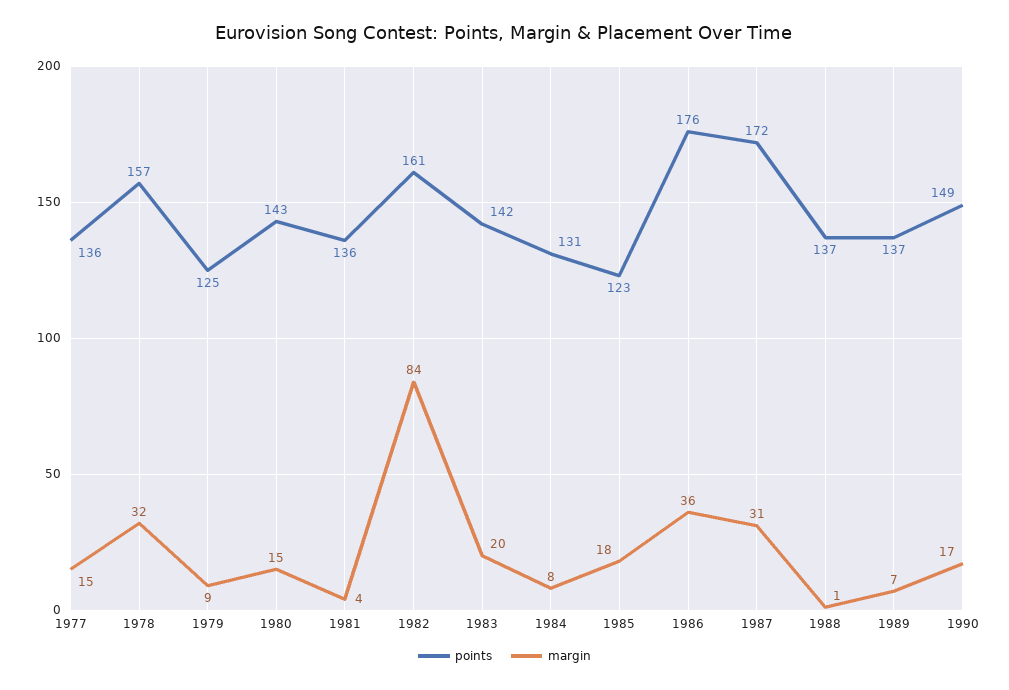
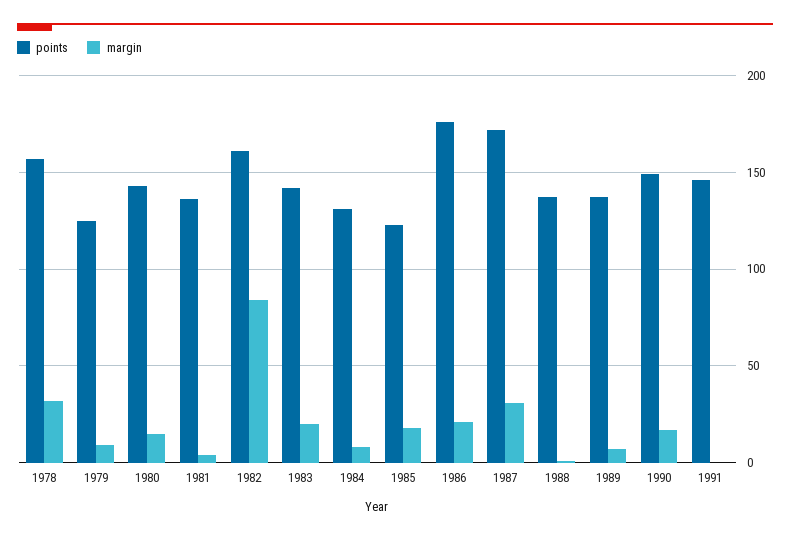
points, 1977: 136 -> none
margin, 1977: 15 -> none
margin, 1986: 36 -> 20
points, 1991: none -> 145
margin, 1991: none -> 0

